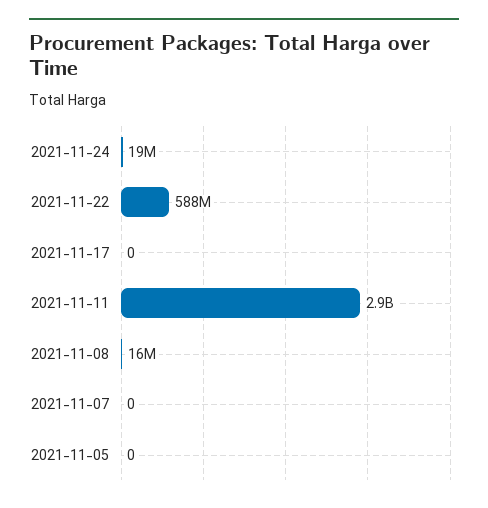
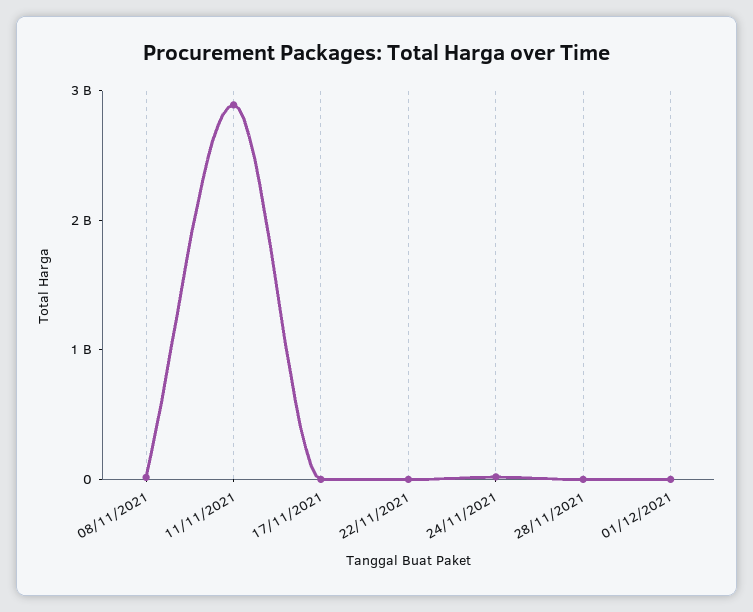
2021-11-22: 588000000 -> 0
2021-11-07: 0 -> none
2021-11-05: 0 -> none
28/11/2021: none -> 0
01/12/2021: none -> 0

